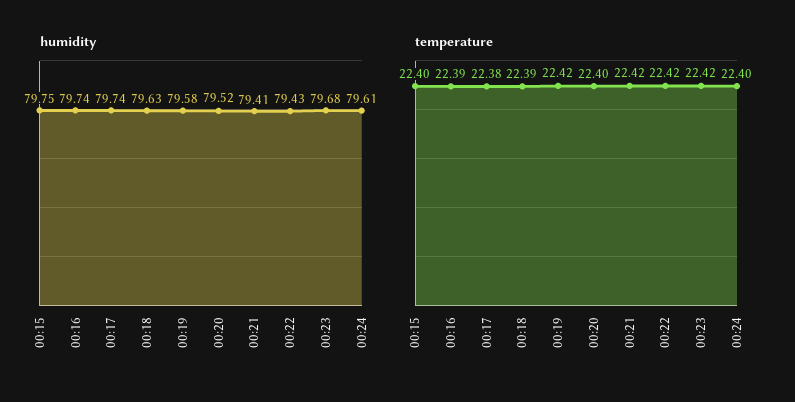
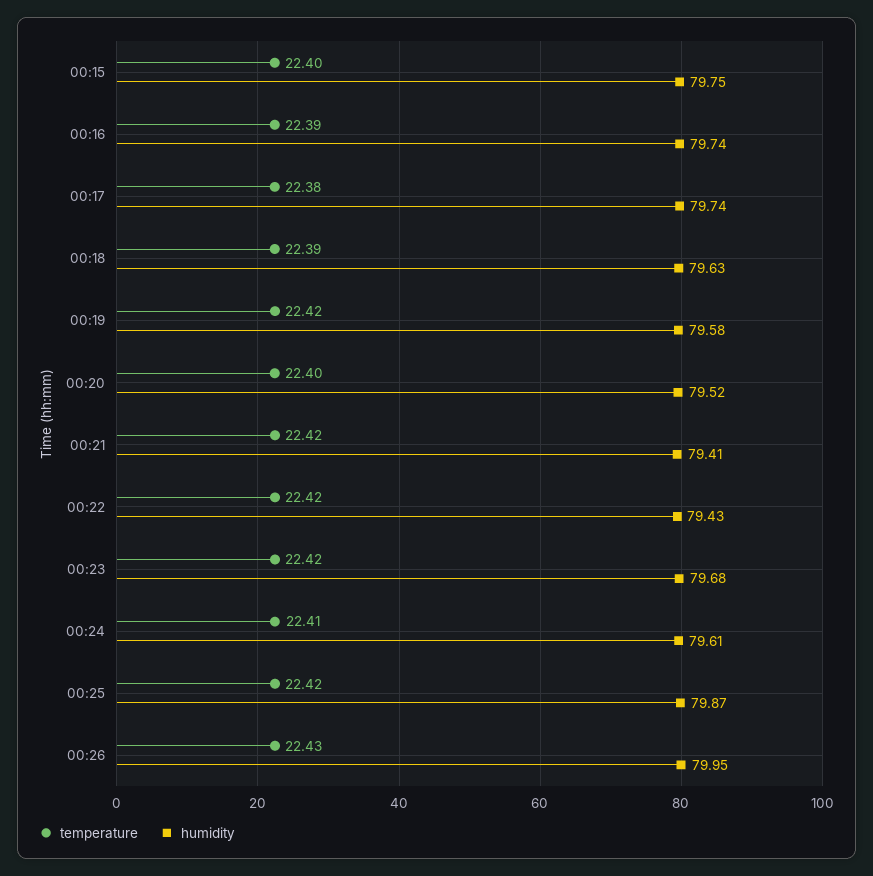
temperature, 00:24: 22.4 -> 22.41
temperature, 00:25: none -> 22.42
humidity, 00:25: none -> 79.87
temperature, 00:26: none -> 22.43
humidity, 00:26: none -> 79.95

